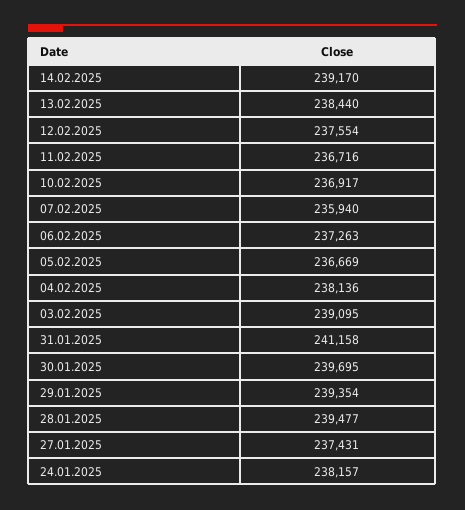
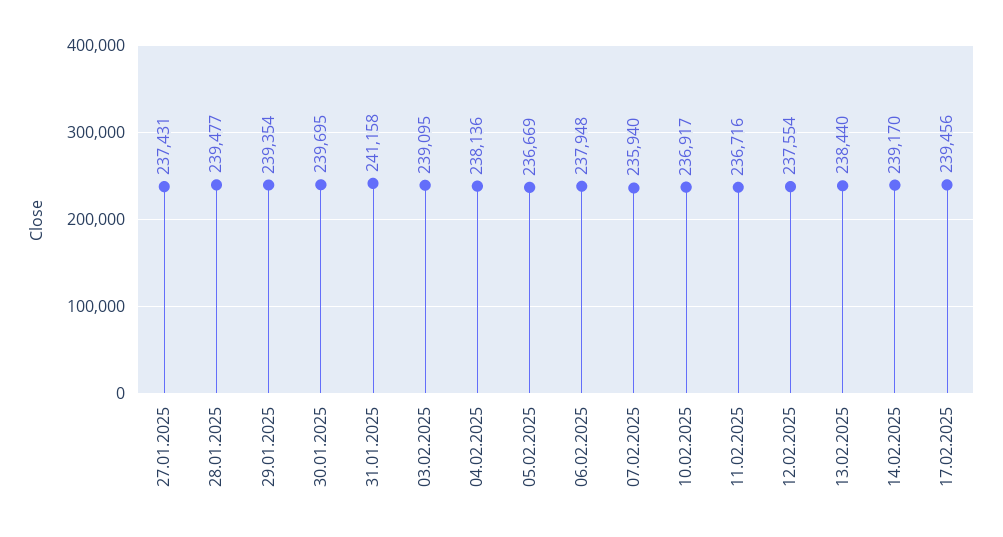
06.02.2025: 237263 -> 237948
24.01.2025: 238157 -> none
17.02.2025: none -> 239456

